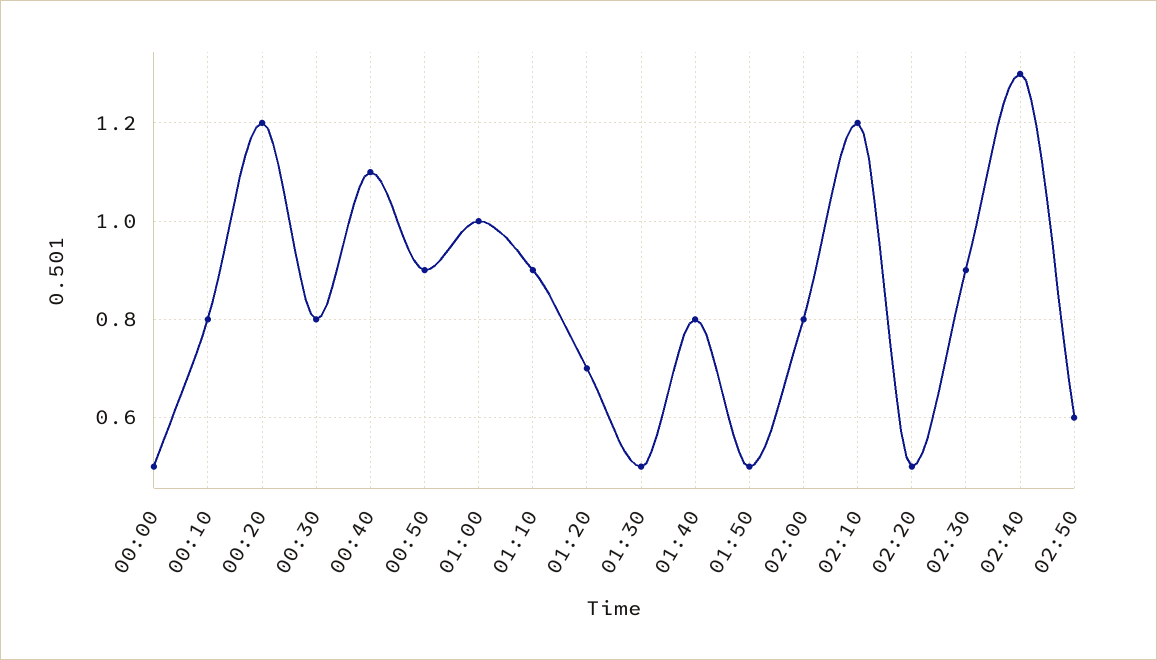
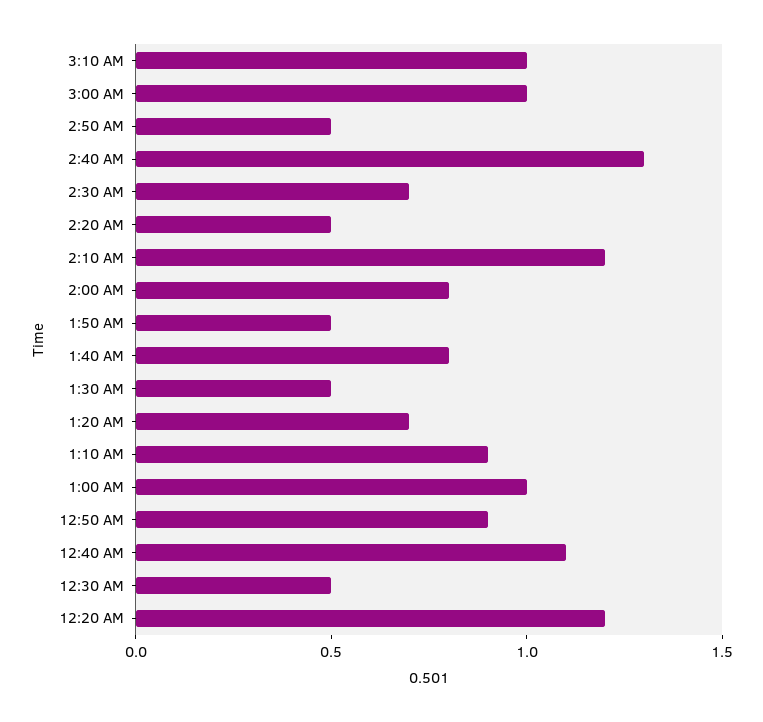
00:00: 0.5 -> none
00:10: 0.8 -> none
00:30: 0.8 -> 0.5
02:30: 0.9 -> 0.7
02:50: 0.6 -> 0.5
3:10 AM: none -> 1
3:00 AM: none -> 1

